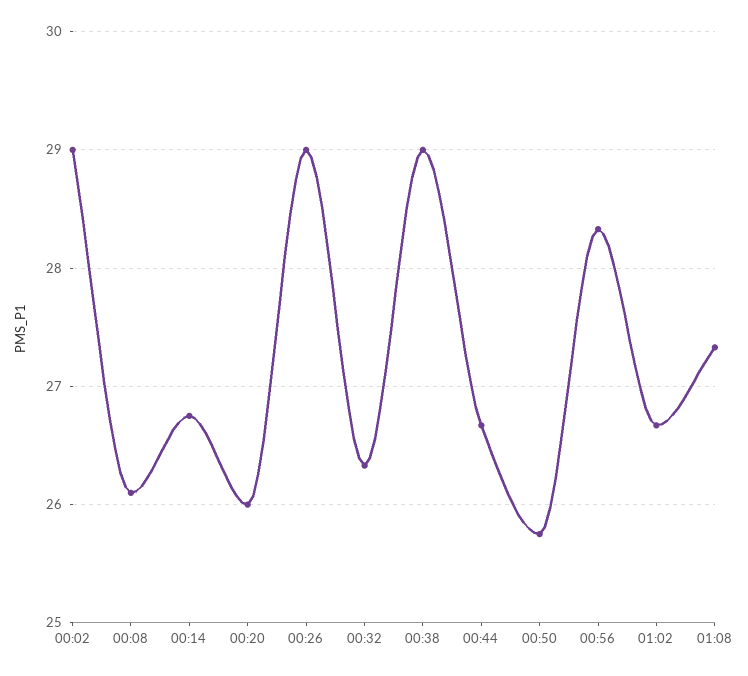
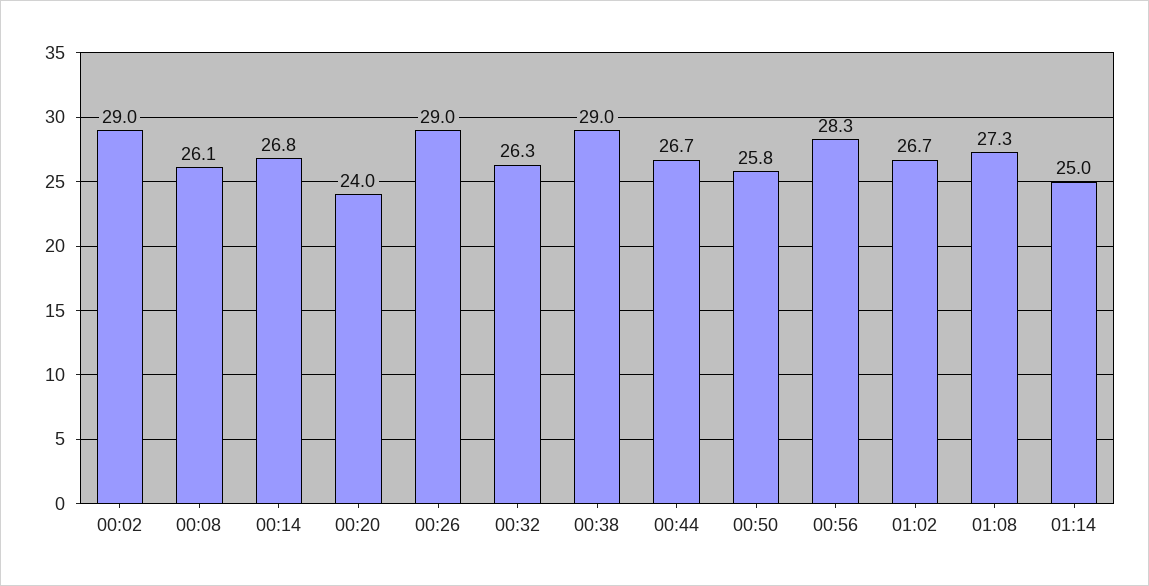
00:20: 26 -> 24
01:14: none -> 25

